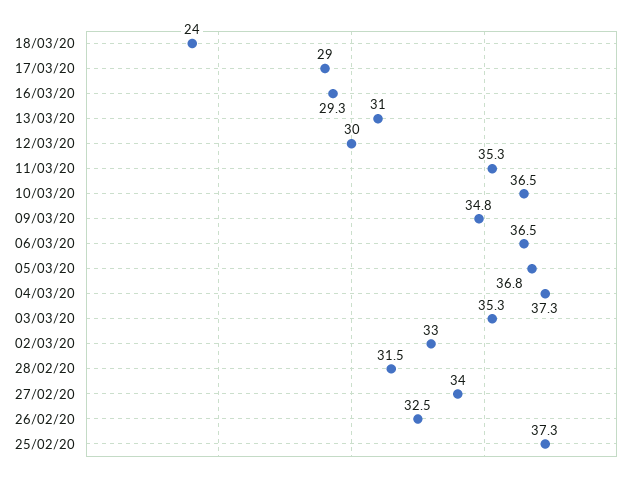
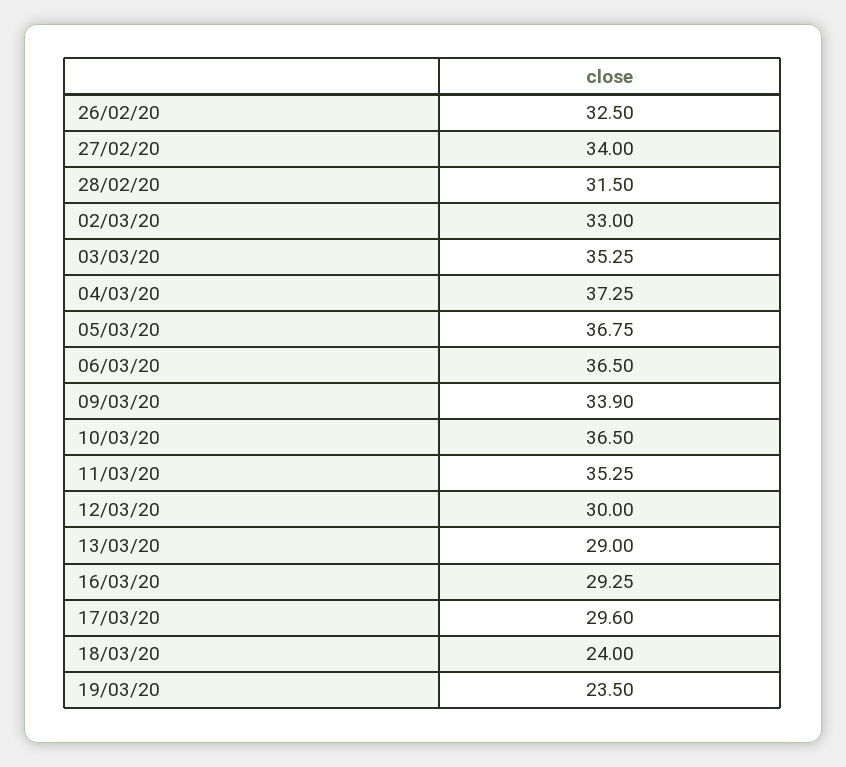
17/03/20: 29 -> 29.6
13/03/20: 31 -> 29
09/03/20: 34.8 -> 33.9
25/02/20: 37.3 -> none
19/03/20: none -> 23.5

